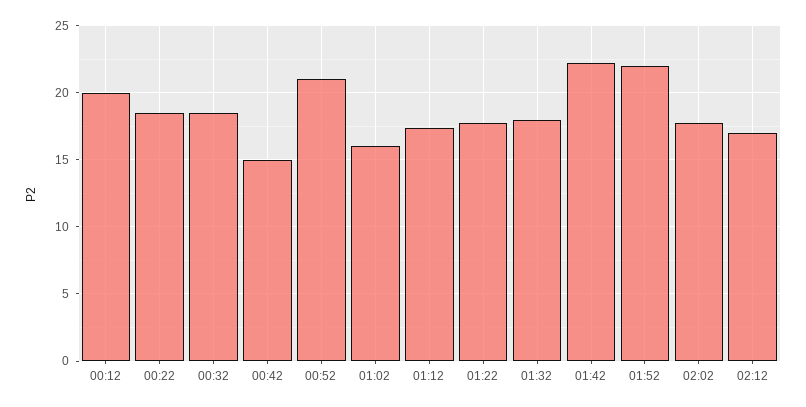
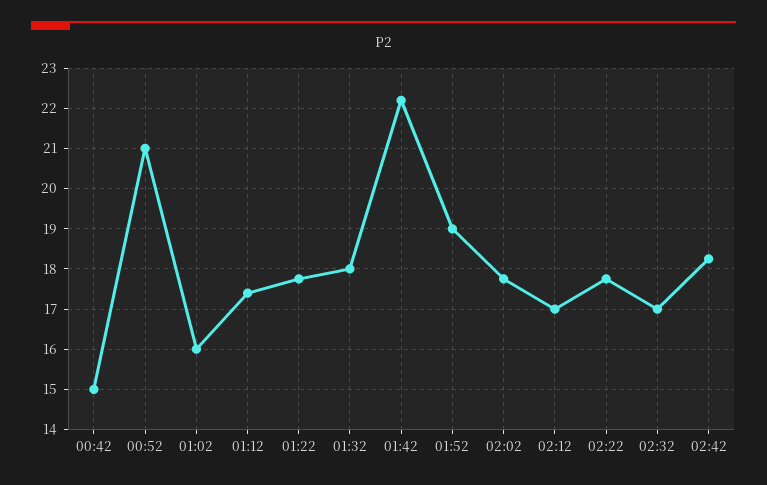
00:12: 20 -> none
00:22: 18.5 -> none
00:32: 18.5 -> none
01:52: 22 -> 19
02:22: none -> 17.8
02:32: none -> 17
02:42: none -> 18.2

